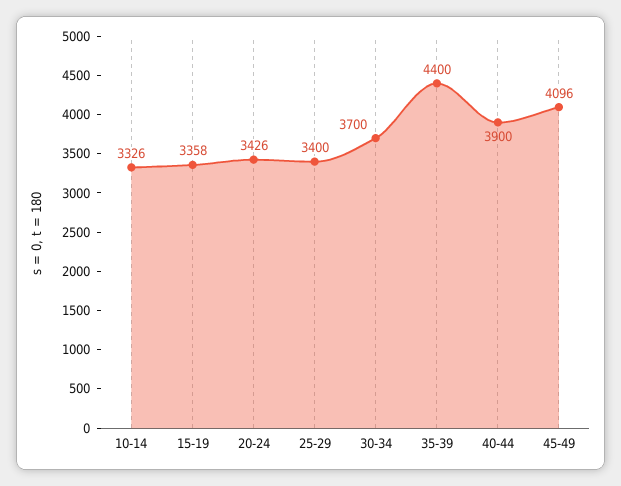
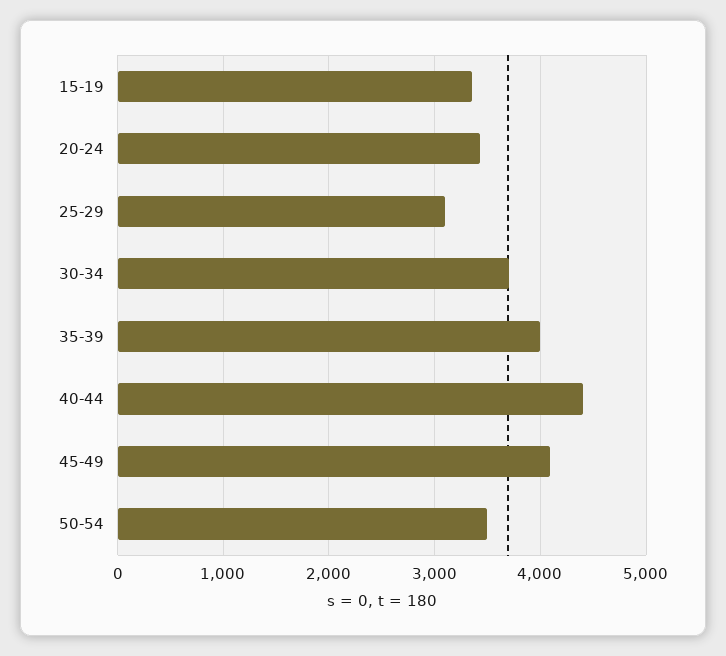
10-14: 3326 -> none
25-29: 3400 -> 3100
35-39: 4400 -> 4000
40-44: 3900 -> 4400
50-54: none -> 3500

